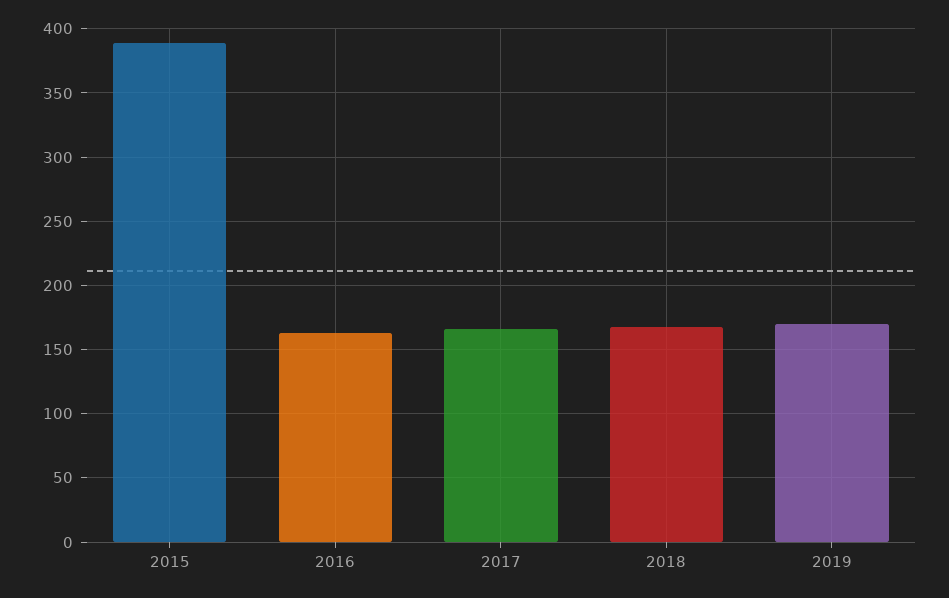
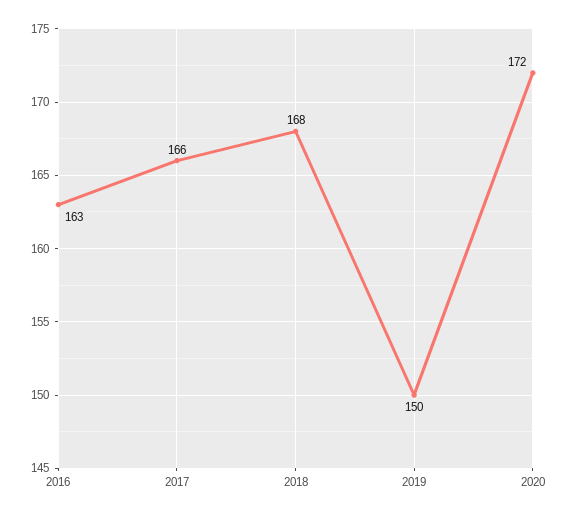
2015: 390 -> none
2019: 170 -> 150
2020: none -> 172

